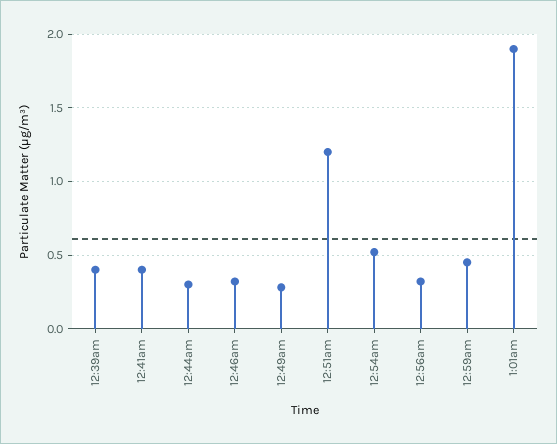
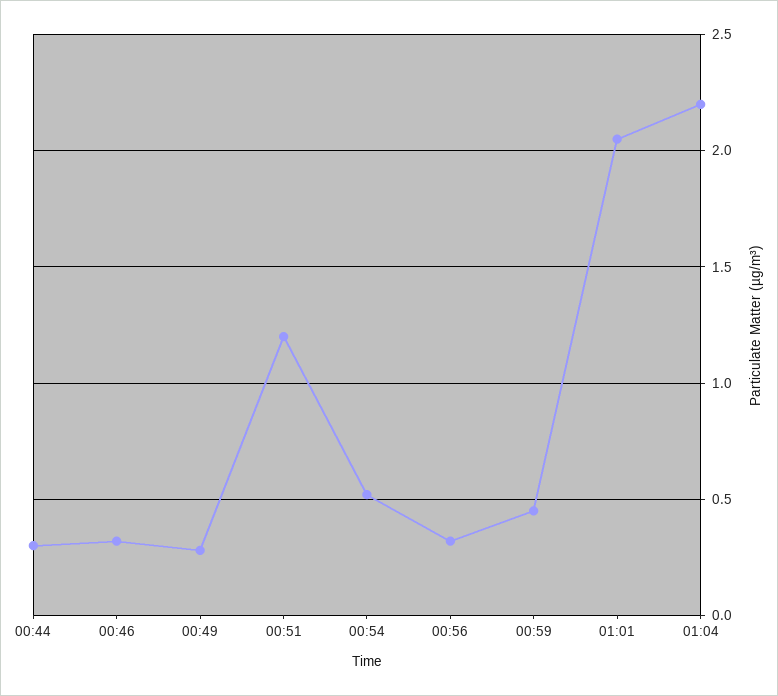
12:39am: 0.4 -> none
12:41am: 0.4 -> none
1:01am: 1.9 -> 2.05
01:04: none -> 2.2

